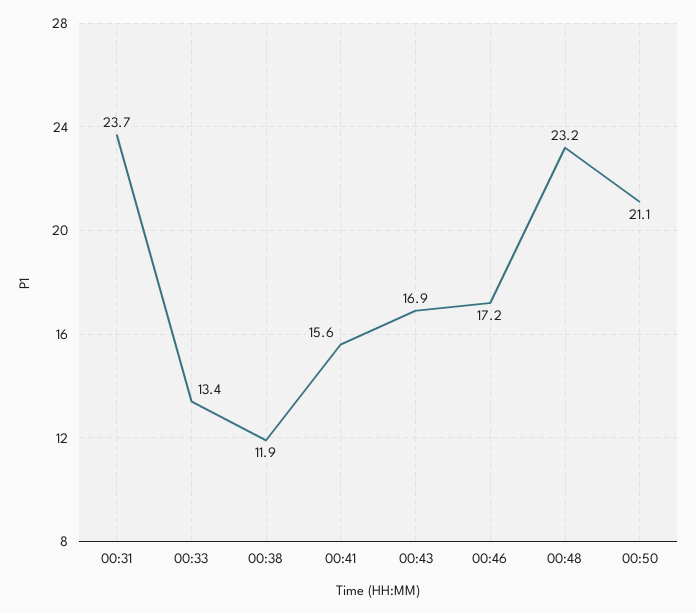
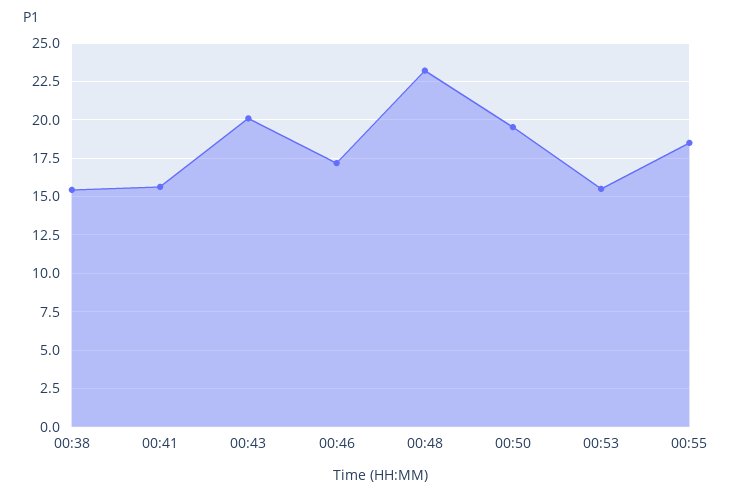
00:31: 23.7 -> none
00:33: 13.4 -> none
00:38: 11.9 -> 15.5
00:43: 16.9 -> 20
00:50: 21.1 -> 19.5
00:53: none -> 15.5
00:55: none -> 18.5

